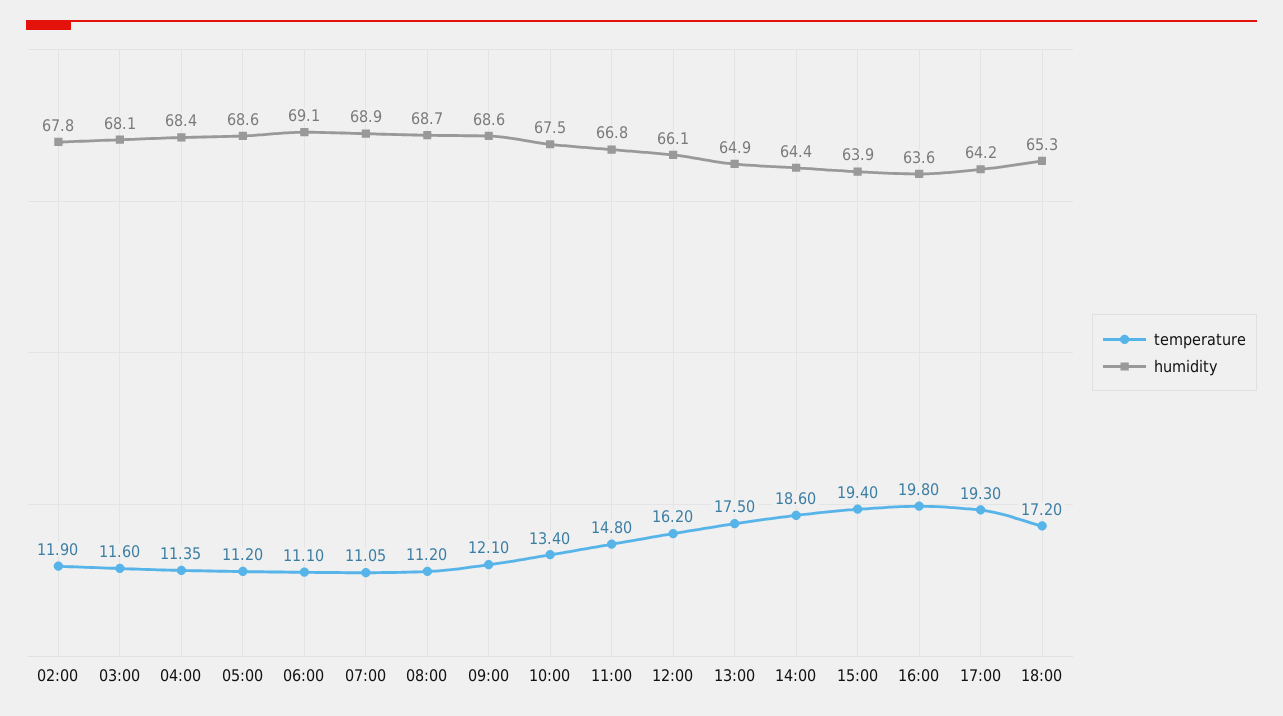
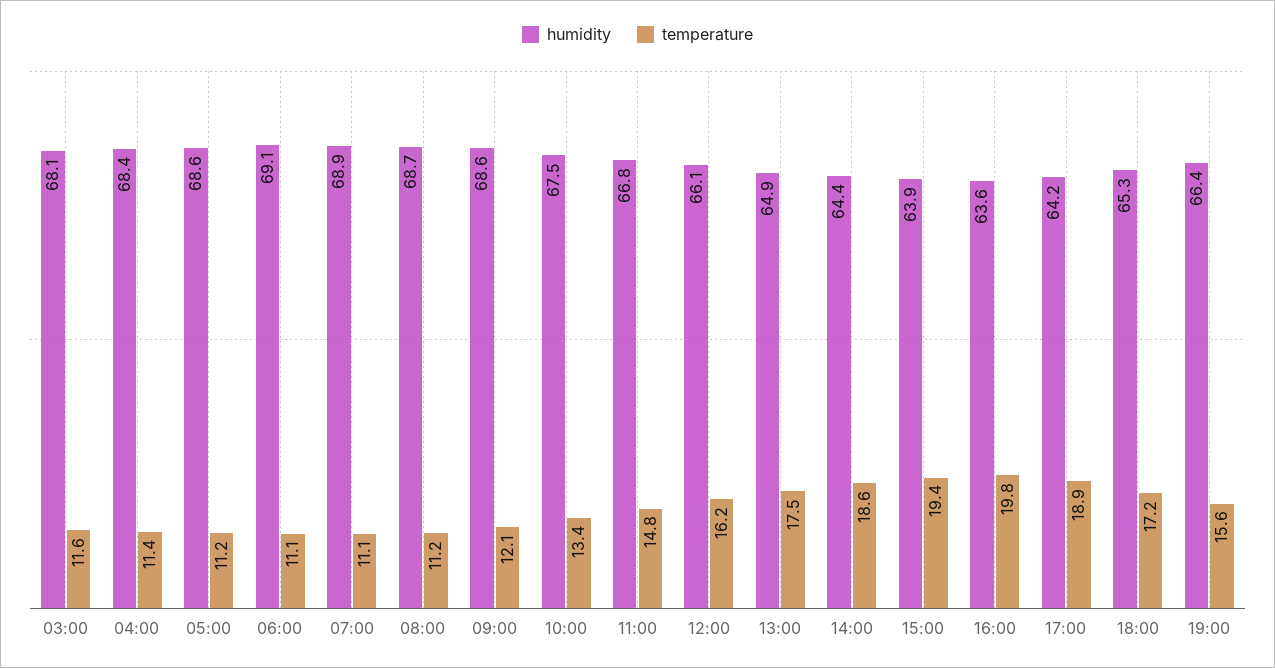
temperature, 02:00: 11.9 -> none
humidity, 02:00: 67.8 -> none
temperature, 17:00: 19.3 -> 18.9
humidity, 19:00: none -> 66.4
temperature, 19:00: none -> 15.6

